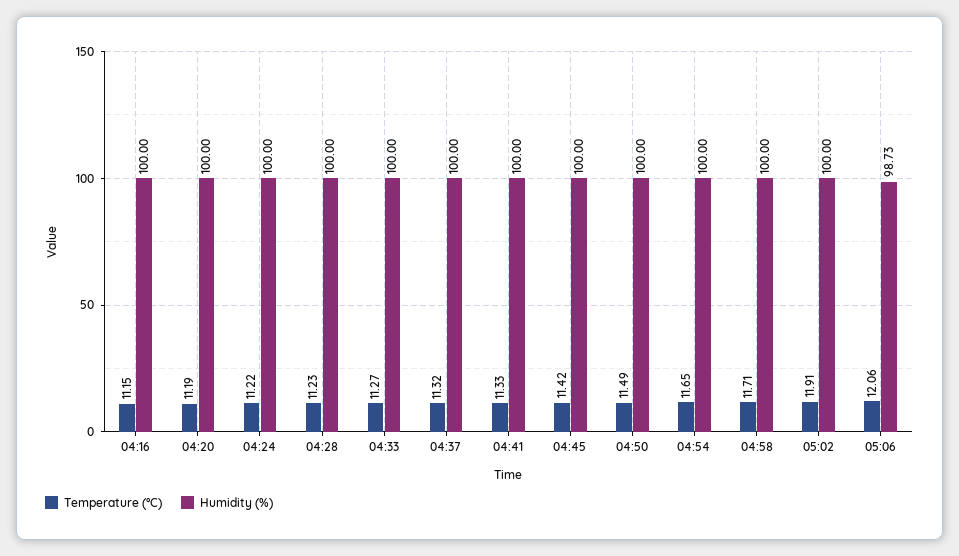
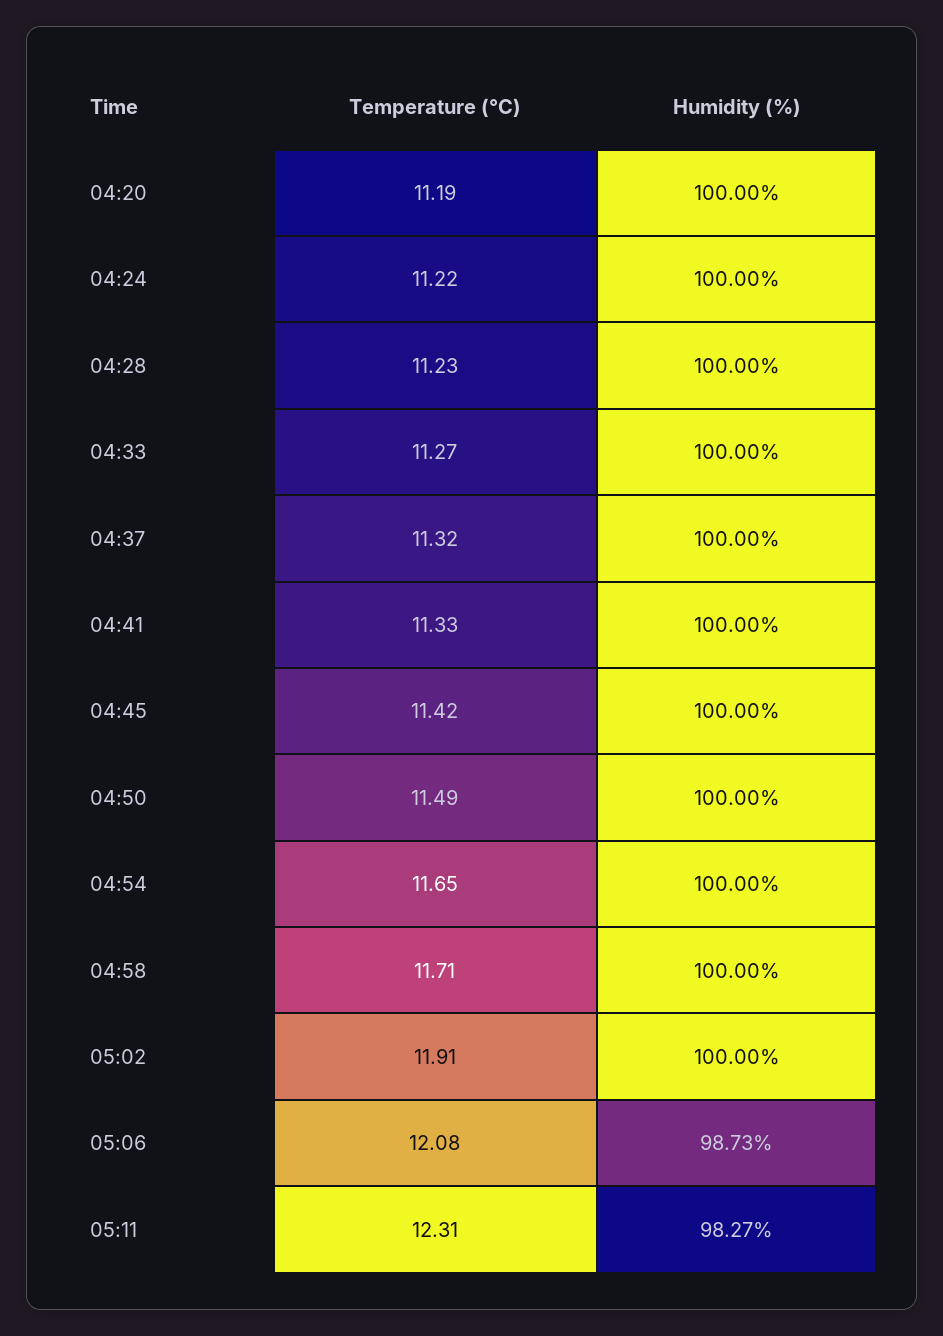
Temperature (°C), 04:16: 11.15 -> none
Humidity (%), 04:16: 100 -> none
Temperature (°C), 05:06: 12.06 -> 12.08
Temperature (°C), 05:11: none -> 12.31
Humidity (%), 05:11: none -> 98.27

